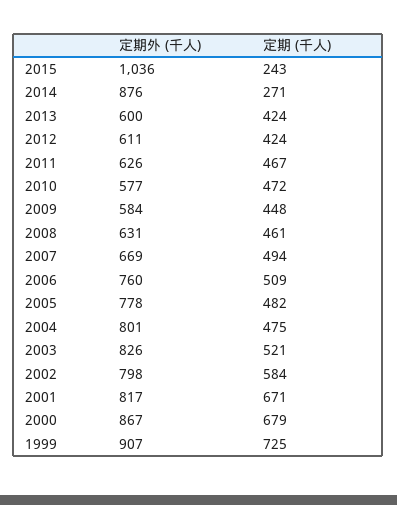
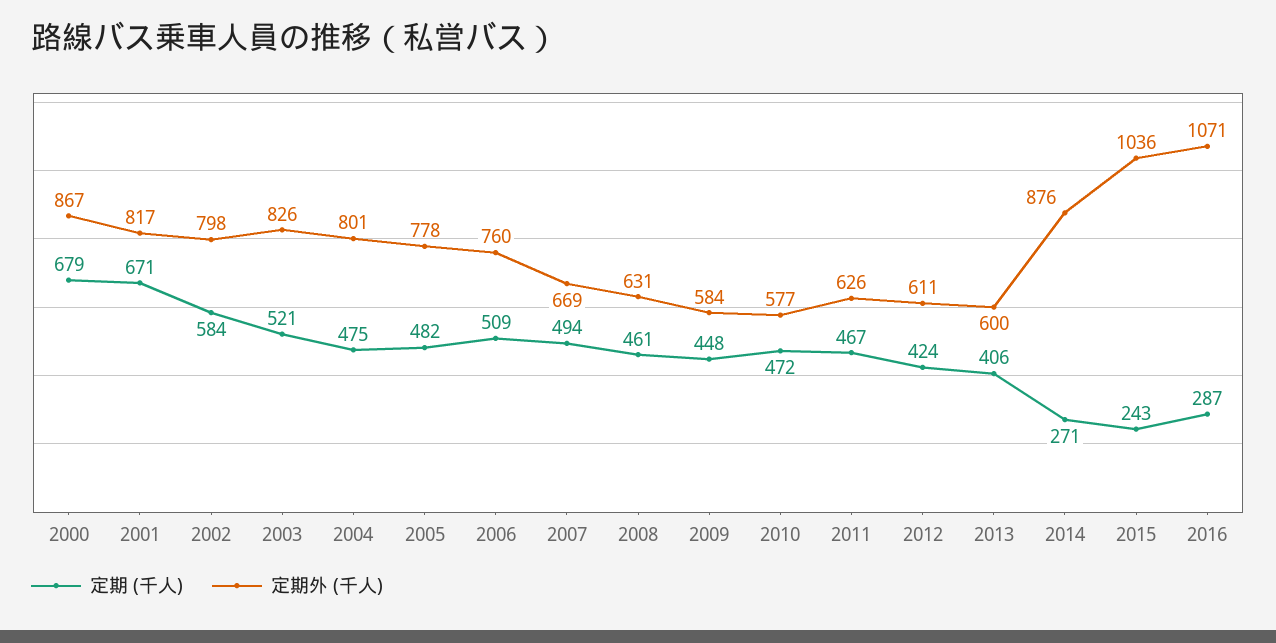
定期 (千人), 2013: 424 -> 406
定期外 (千人), 1999: 907 -> none
定期 (千人), 1999: 725 -> none
定期 (千人), 2016: none -> 287
定期外 (千人), 2016: none -> 1071

